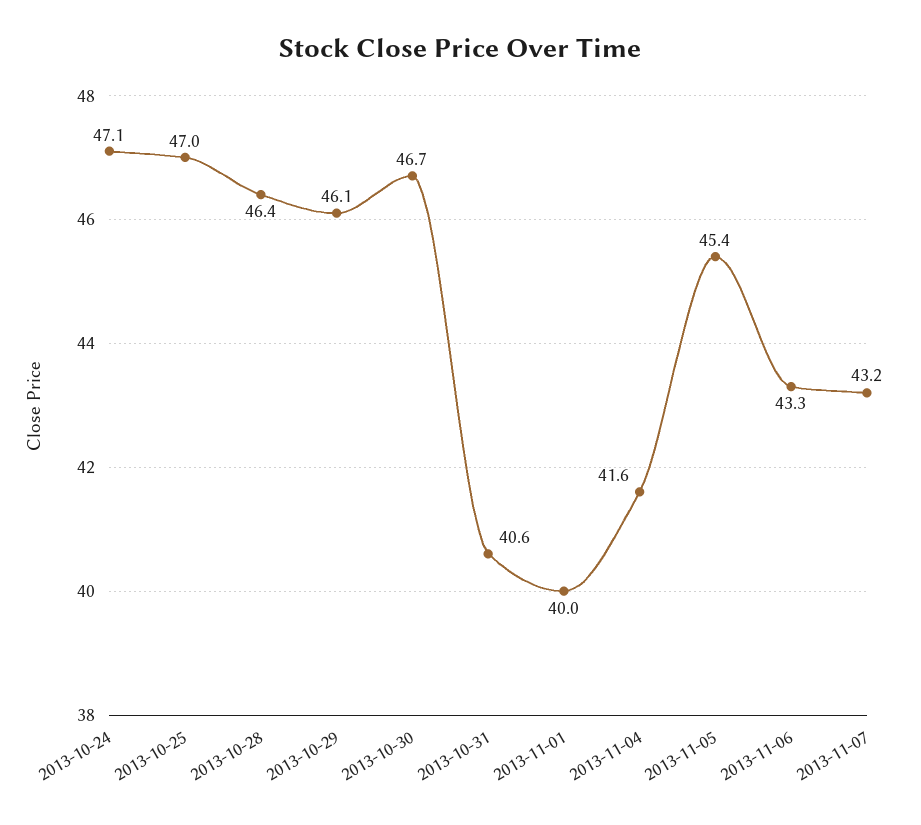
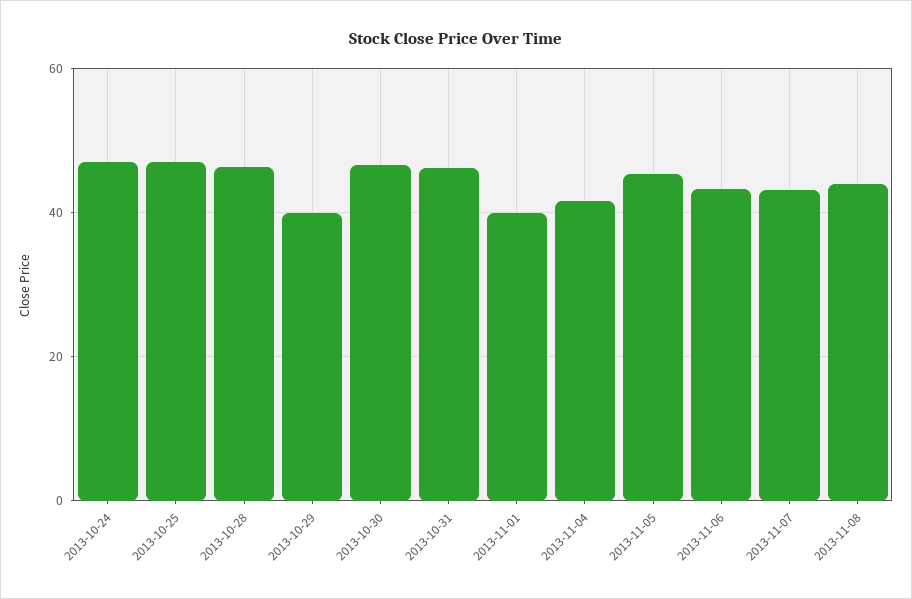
2013-10-29: 46.1 -> 40
2013-10-31: 40.6 -> 46
2013-11-08: none -> 44

